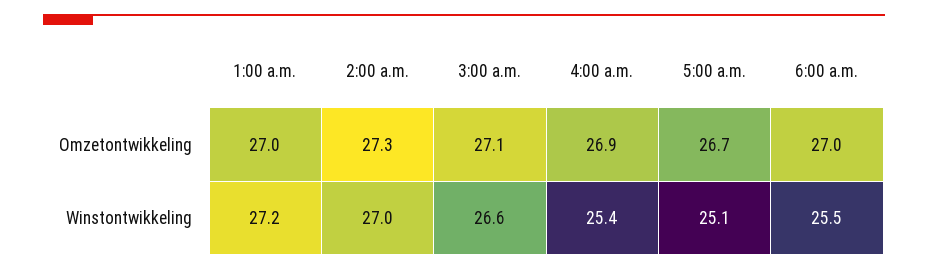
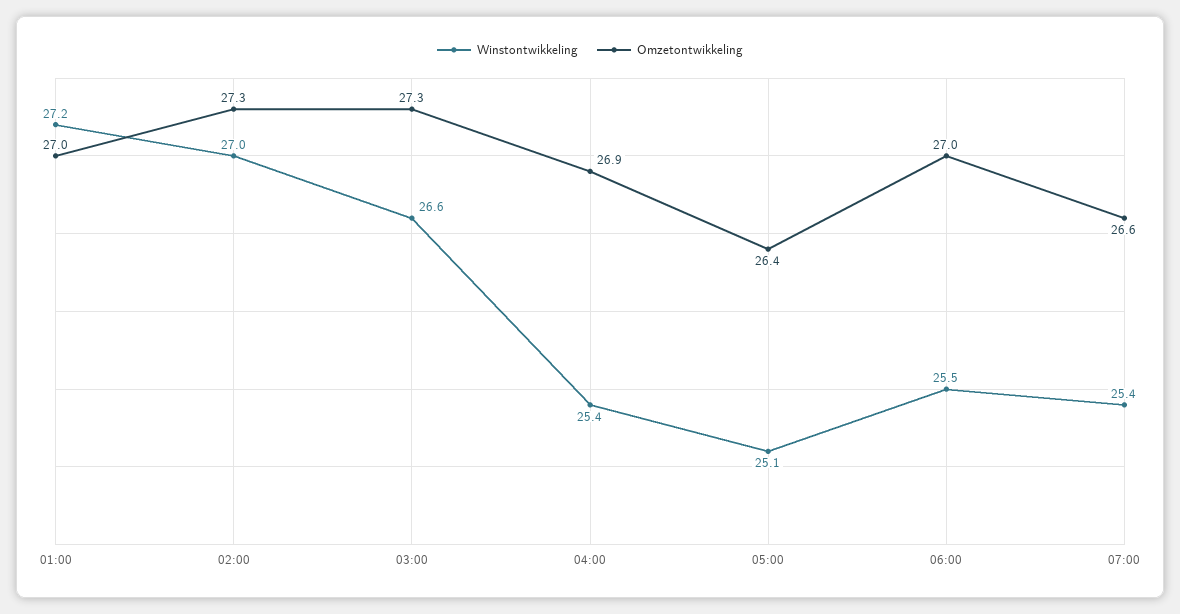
Omzetontwikkeling, 3:00 a.m.: 27.1 -> 27.3
Omzetontwikkeling, 5:00 a.m.: 26.7 -> 26.4
Winstontwikkeling, 07:00: none -> 25.4
Omzetontwikkeling, 07:00: none -> 26.6

